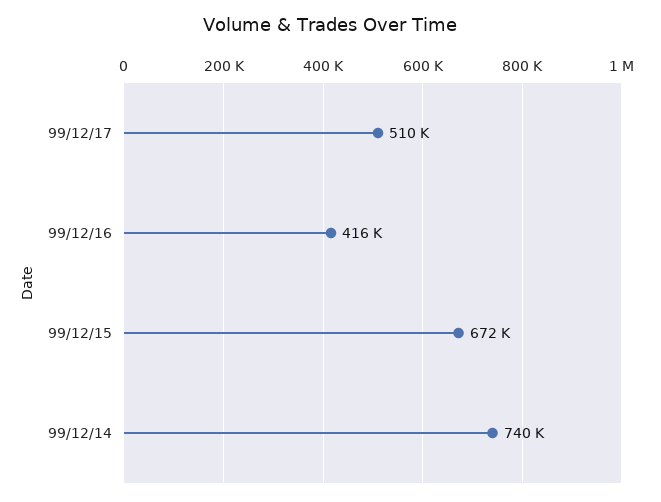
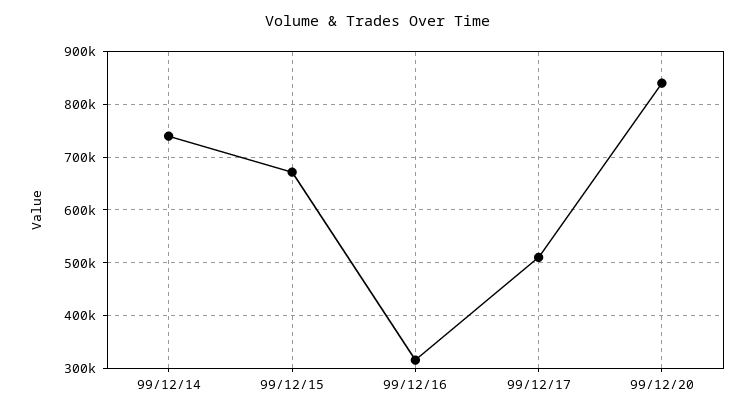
99/12/16: 416000 -> 320000
99/12/20: none -> 840000

